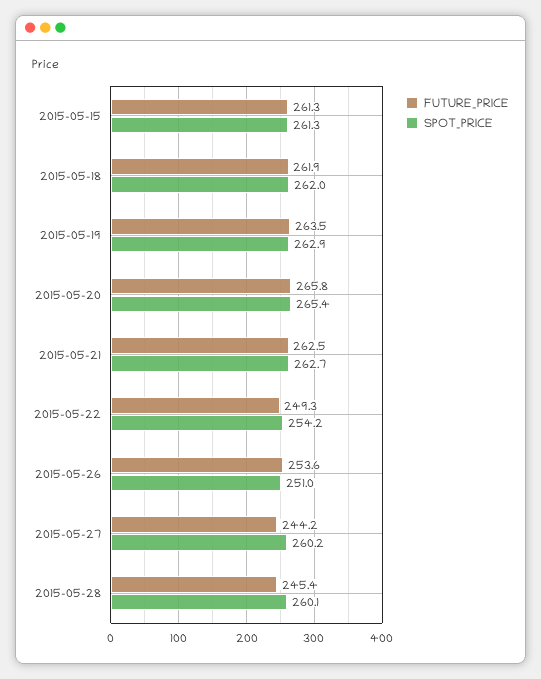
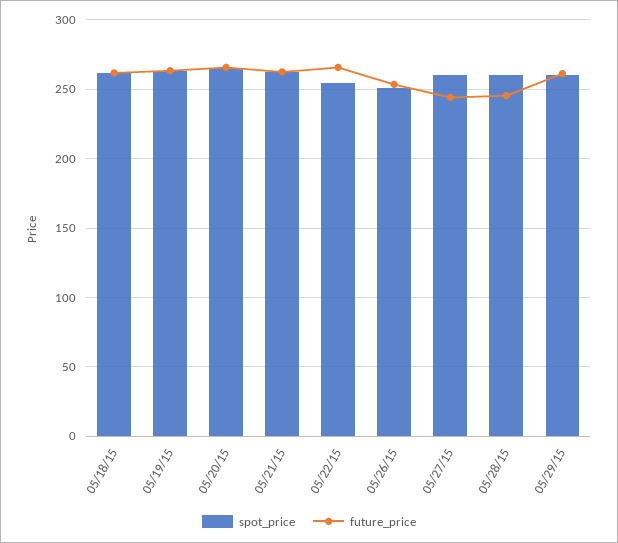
FUTURE_PRICE, 2015-05-15: 261.3 -> none
SPOT_PRICE, 2015-05-15: 261.3 -> none
FUTURE_PRICE, 2015-05-22: 249.3 -> 265
SPOT_PRICE, 05/29/15: none -> 260
FUTURE_PRICE, 05/29/15: none -> 260

